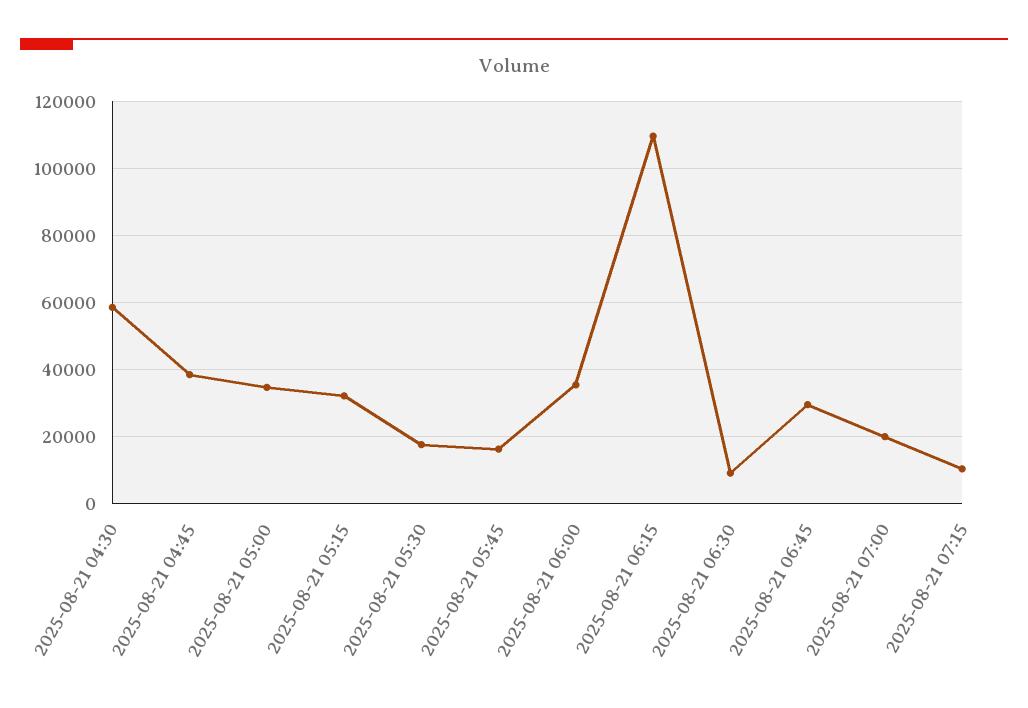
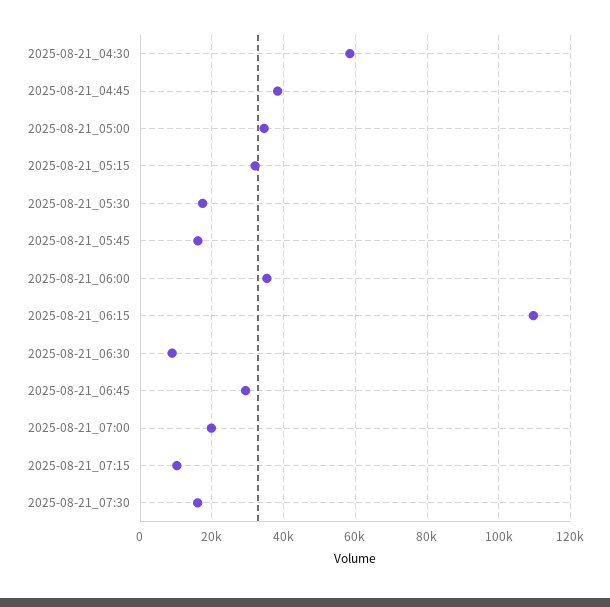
2025-08-21_07:30: none -> 16000

